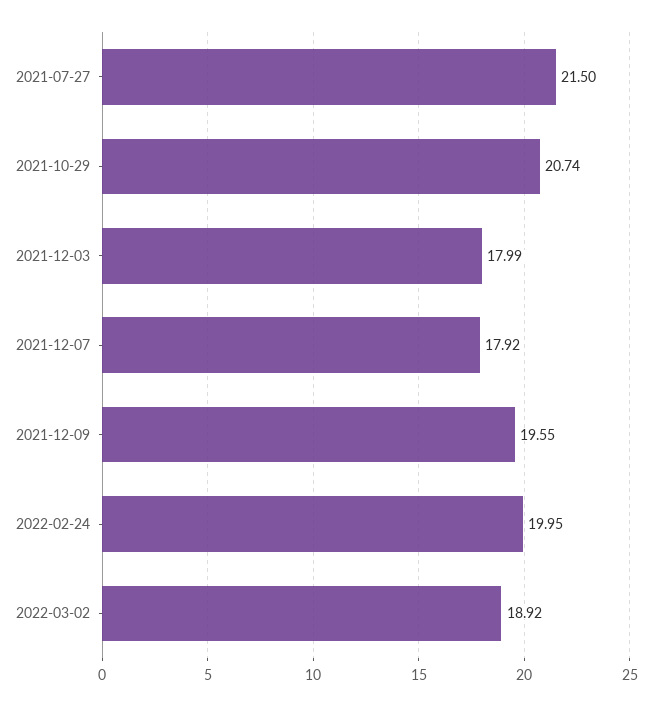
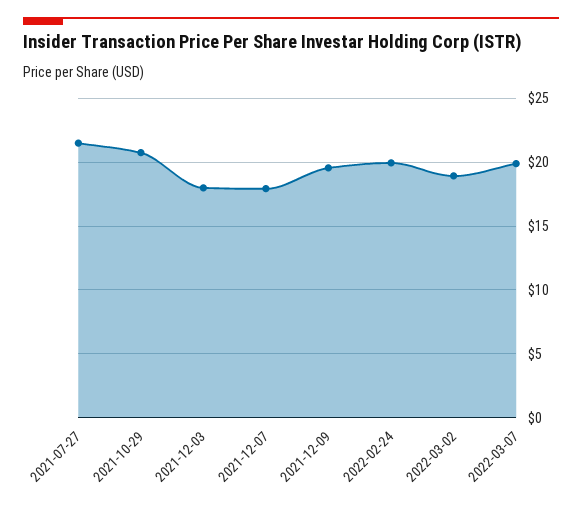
2022-03-07: none -> 20

